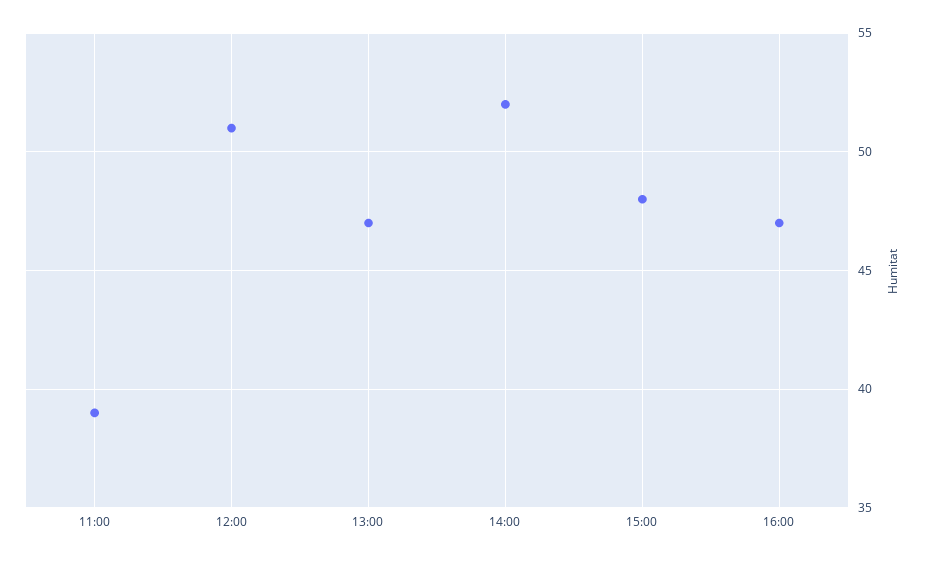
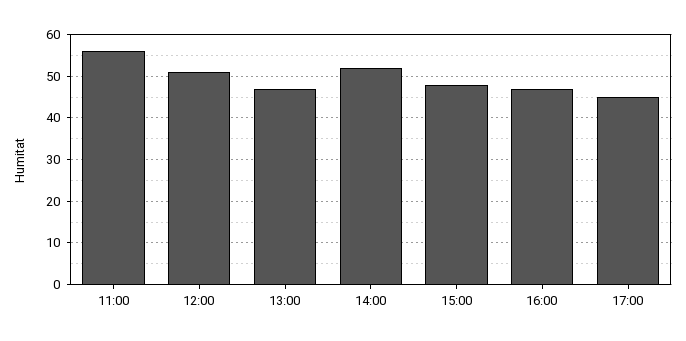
11:00: 39 -> 55
17:00: none -> 45

